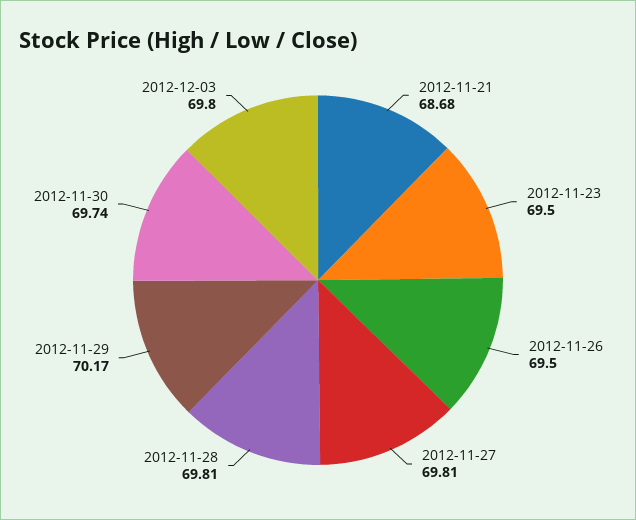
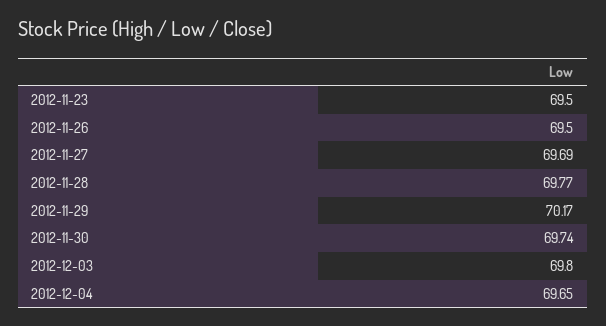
2012-11-21: 68.68 -> none
2012-11-27: 69.81 -> 69.69
2012-11-28: 69.81 -> 69.77
2012-12-04: none -> 69.65

